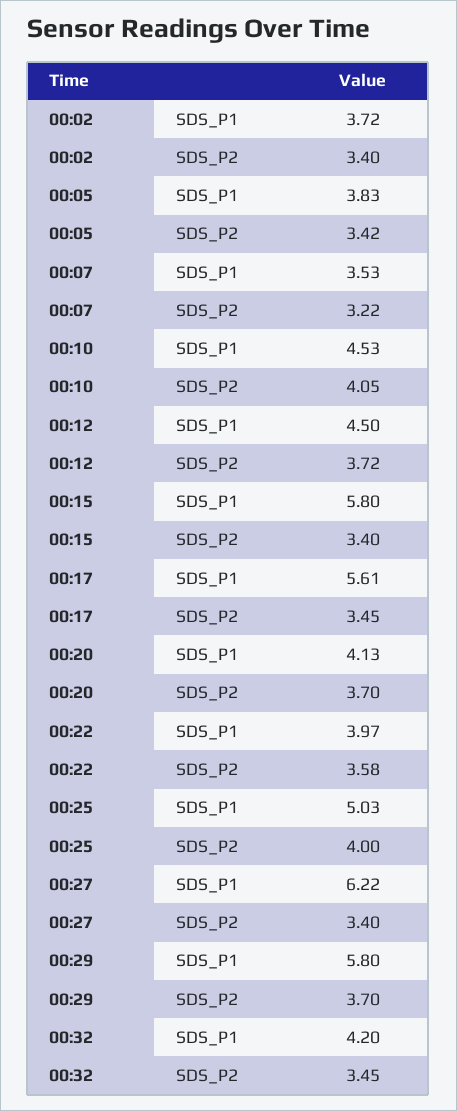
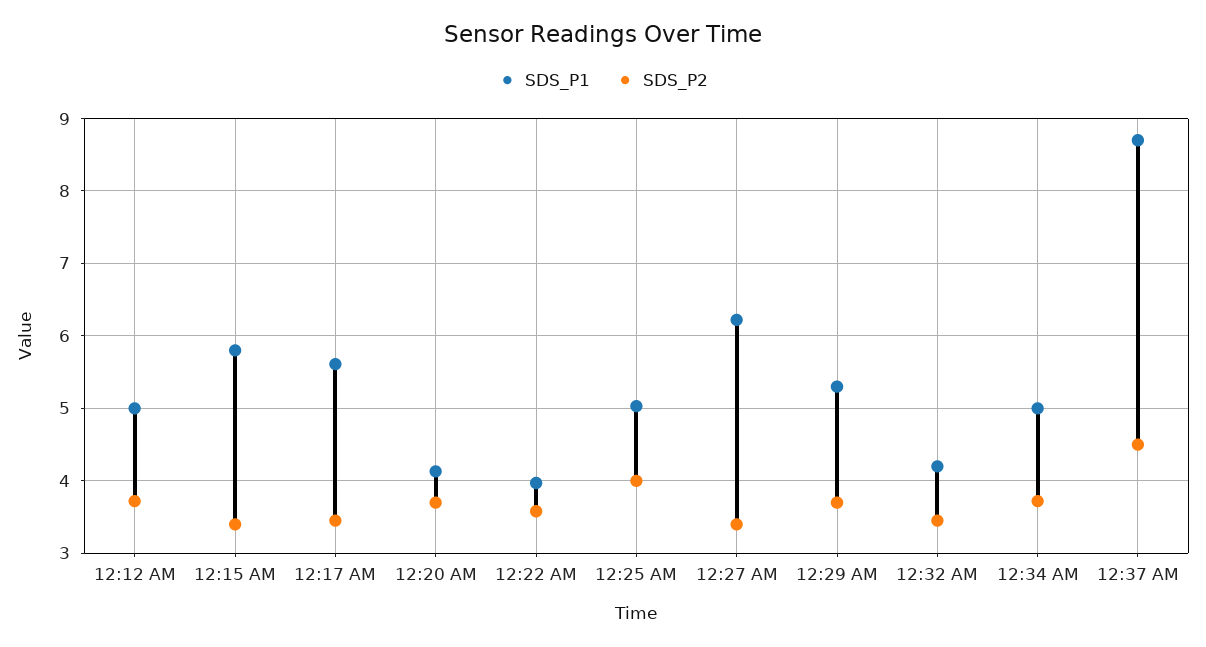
SDS_P1, 00:02: 3.72 -> none
SDS_P2, 00:02: 3.4 -> none
SDS_P1, 00:05: 3.83 -> none
SDS_P2, 00:05: 3.42 -> none
SDS_P1, 00:07: 3.53 -> none
SDS_P2, 00:07: 3.22 -> none
SDS_P1, 00:10: 4.53 -> none
SDS_P2, 00:10: 4.05 -> none
SDS_P1, 00:12: 4.5 -> 5
SDS_P1, 00:29: 5.8 -> 5.3
SDS_P1, 12:34 AM: none -> 5
SDS_P2, 12:34 AM: none -> 3.7
SDS_P1, 12:37 AM: none -> 8.7
SDS_P2, 12:37 AM: none -> 4.5

